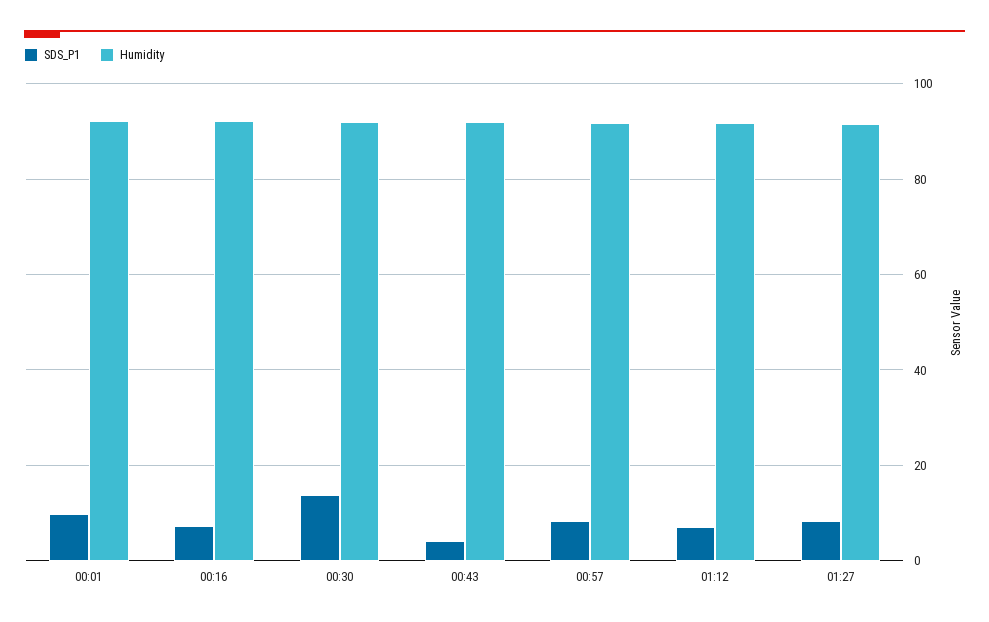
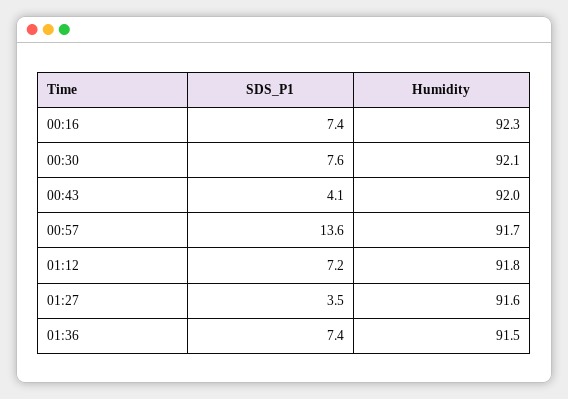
SDS_P1, 00:01: 10 -> none
Humidity, 00:01: 92 -> none
SDS_P1, 00:30: 14 -> 7.6
SDS_P1, 00:57: 8 -> 13.6
SDS_P1, 01:27: 8 -> 3.5
SDS_P1, 01:36: none -> 7.4
Humidity, 01:36: none -> 91.5

